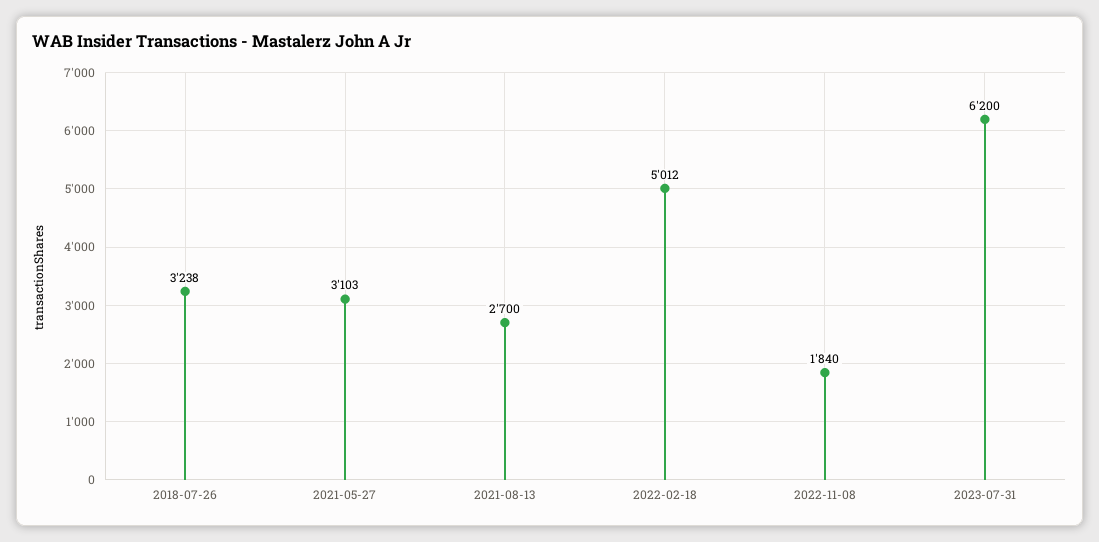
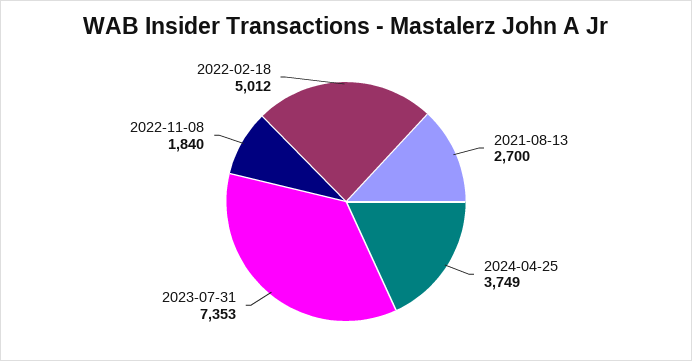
2018-07-26: 3238 -> none
2021-05-27: 3103 -> none
2023-07-31: 6200 -> 7353
2024-04-25: none -> 3749

